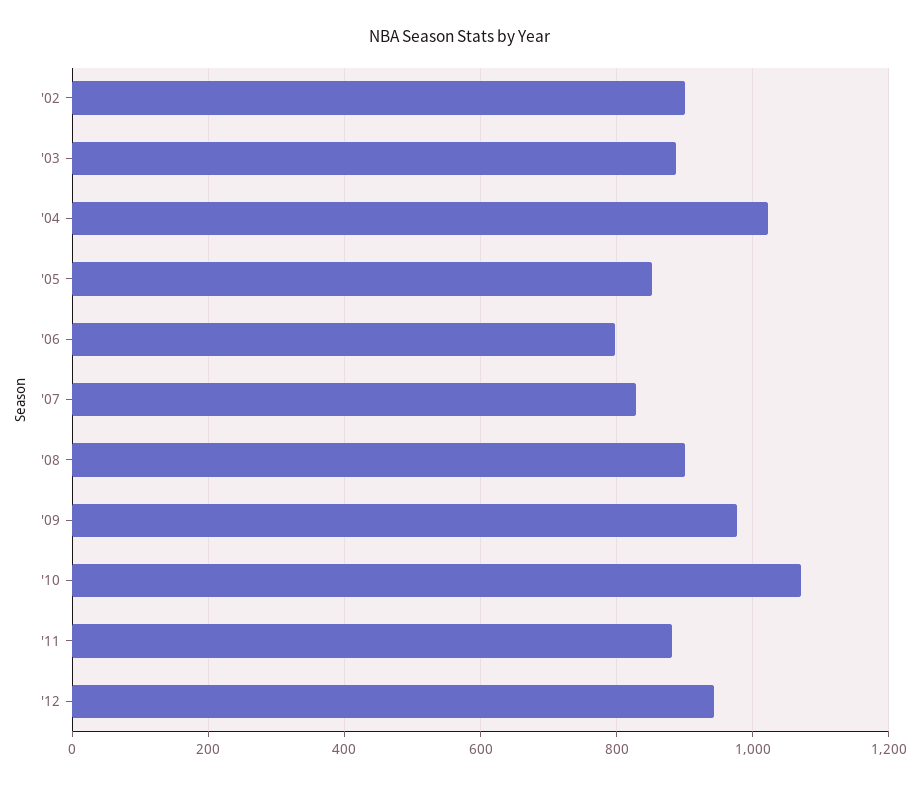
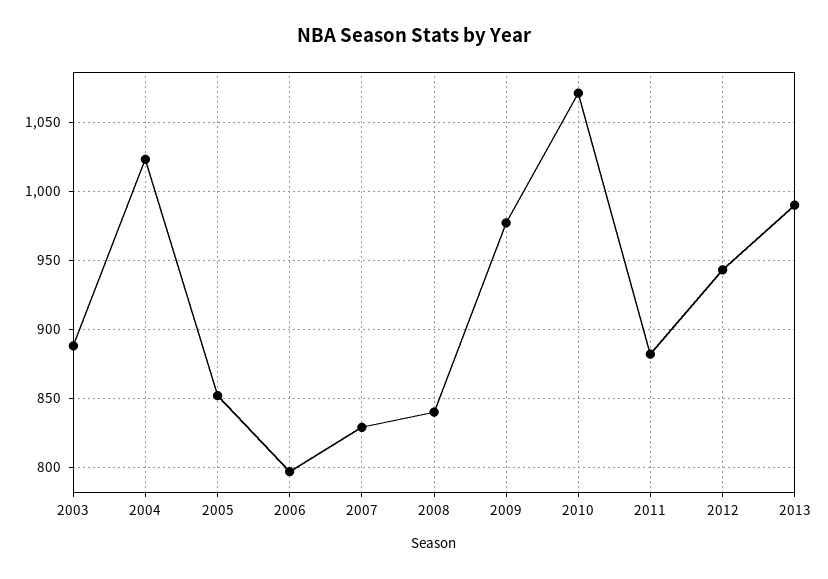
'02: 900 -> none
'08: 900 -> 840
2013: none -> 990

